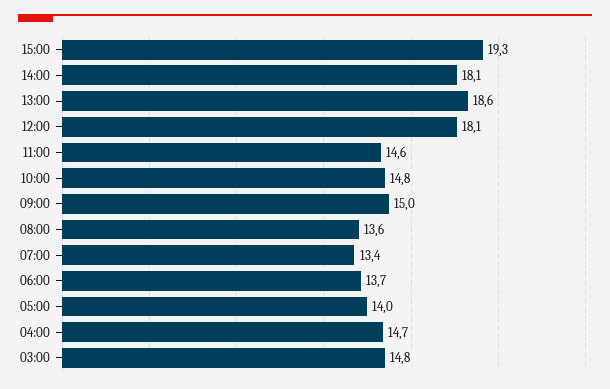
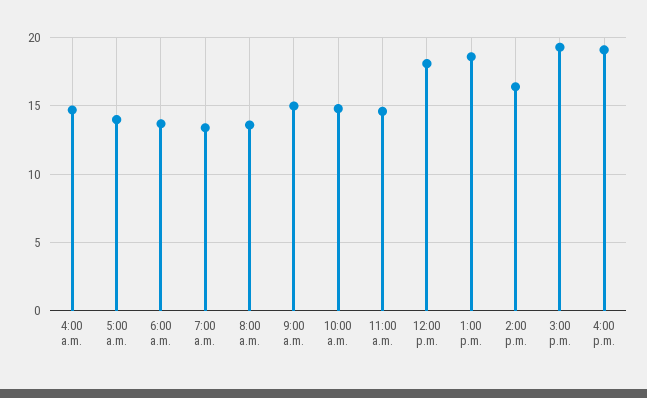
14:00: 18.1 -> 16.5
03:00: 14.8 -> none
4:00 p.m.: none -> 19

